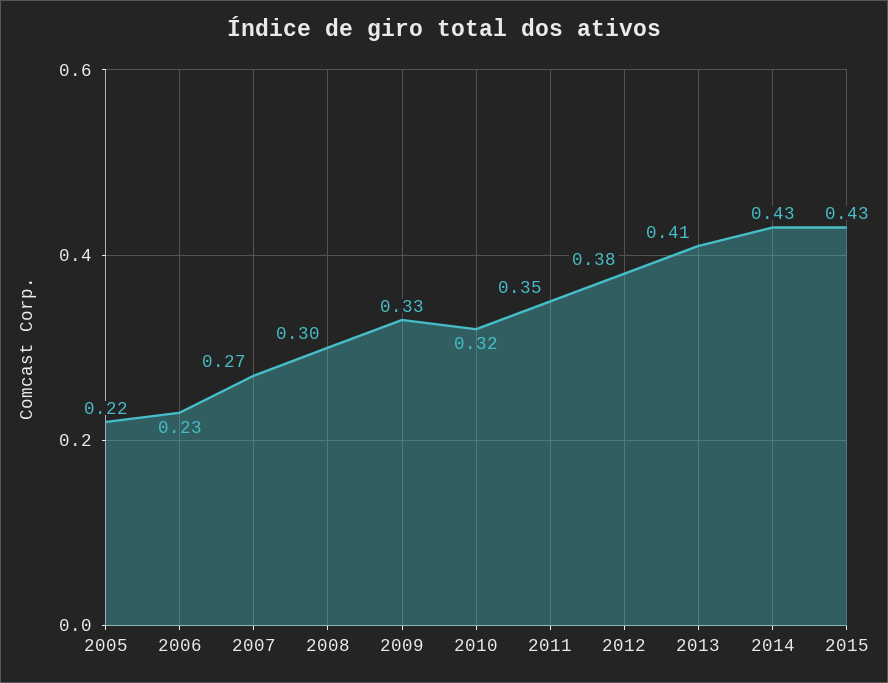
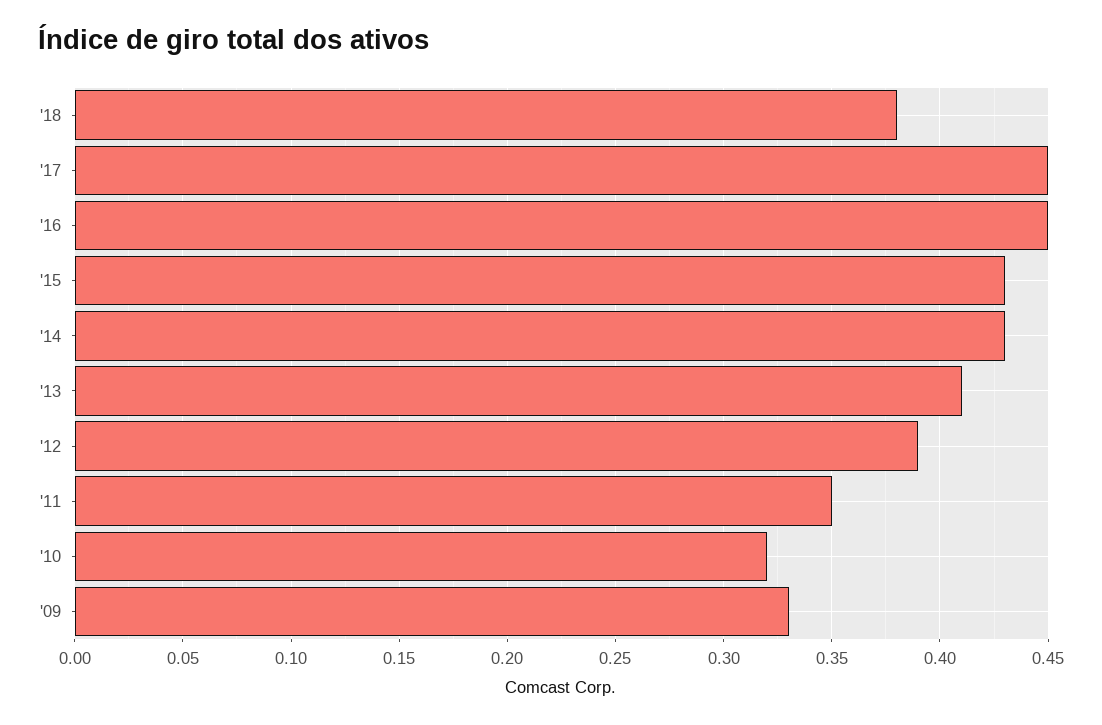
2005: 0.22 -> none
2006: 0.23 -> none
2007: 0.27 -> none
2008: 0.3 -> none
2012: 0.38 -> 0.39
'18: none -> 0.38
'17: none -> 0.45
'16: none -> 0.45

